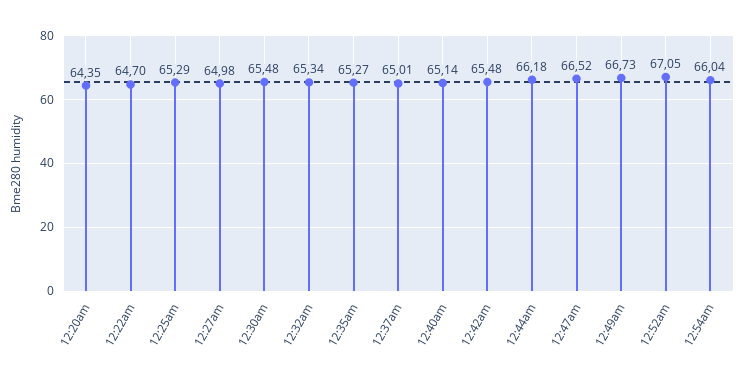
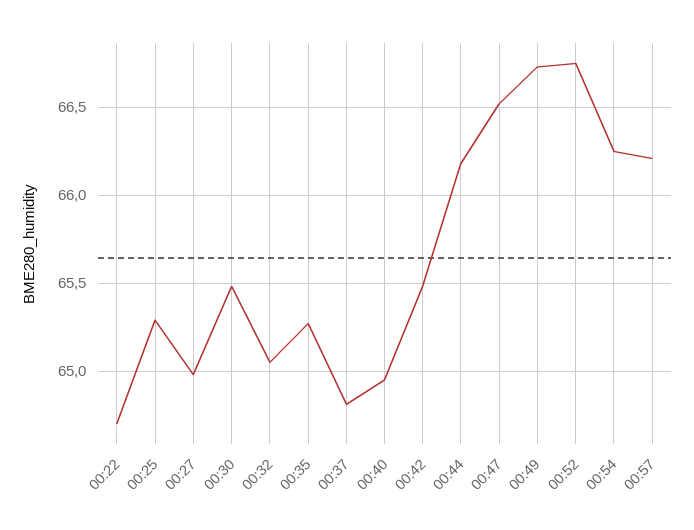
12:20am: 64.35 -> none
12:32am: 65.34 -> 65.05
12:37am: 65.01 -> 64.8
12:40am: 65.14 -> 64.95
12:52am: 67.05 -> 66.75
12:54am: 66.04 -> 66.25
00:57: none -> 66.2

